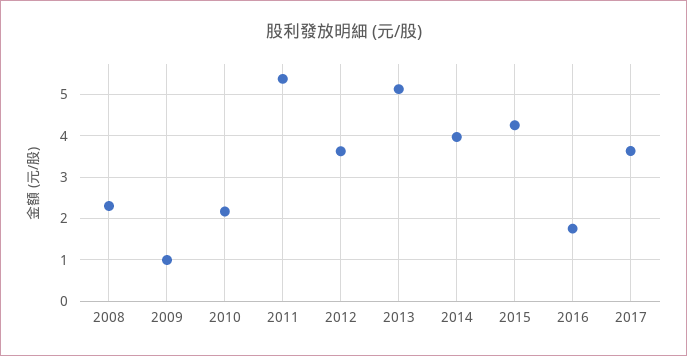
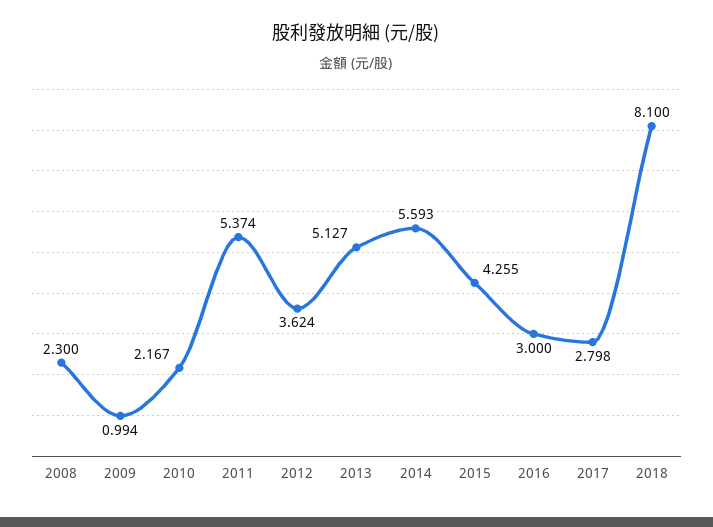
2014: 4 -> 5.593
2016: 1.8 -> 3
2017: 3.6 -> 2.798
2018: none -> 8.1

